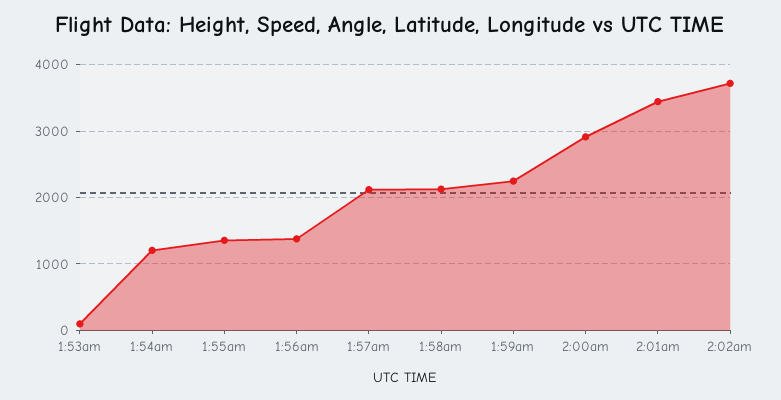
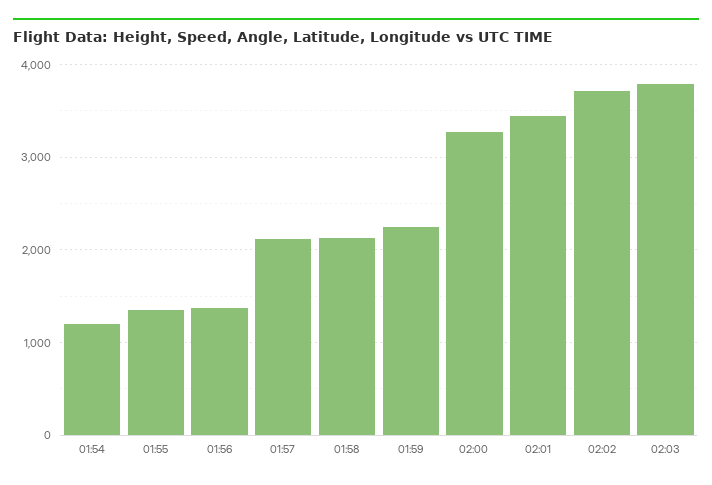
1:53am: 100 -> none
2:00am: 2900 -> 3300
02:03: none -> 3800

